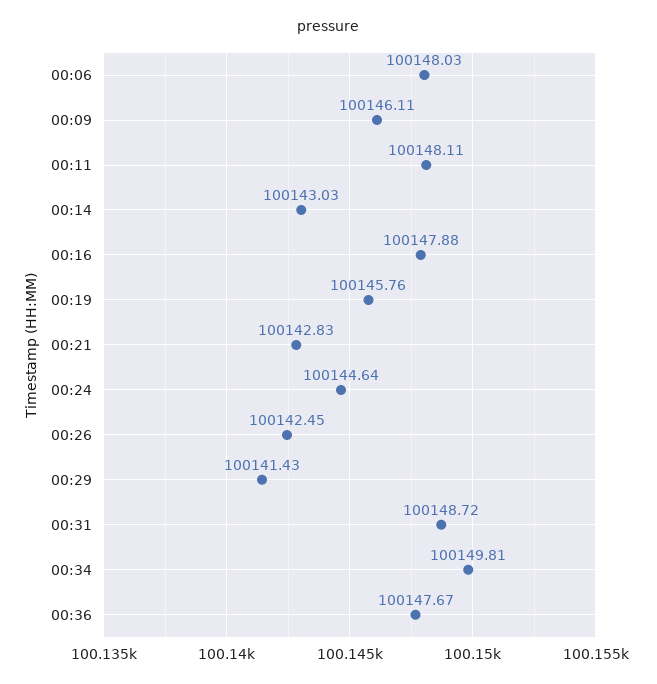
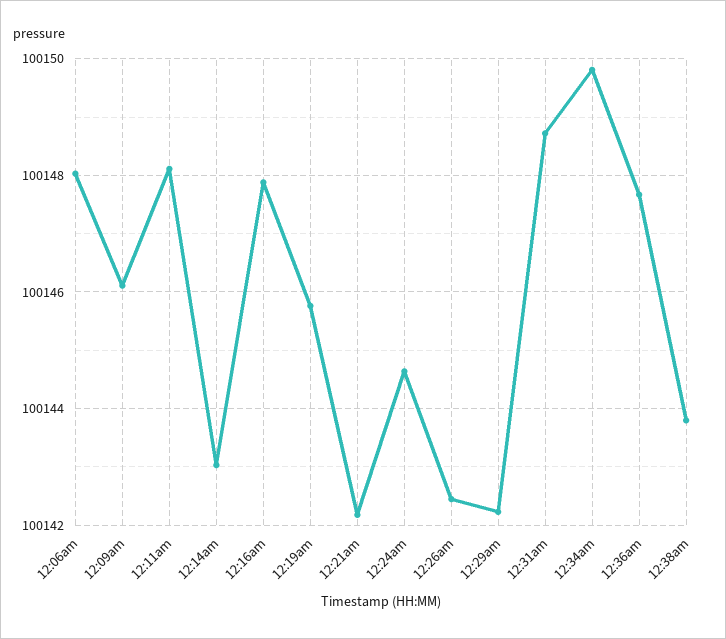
00:21: 100142.83 -> 100142.2
00:29: 100141.43 -> 100142.2
12:38am: none -> 100143.8

